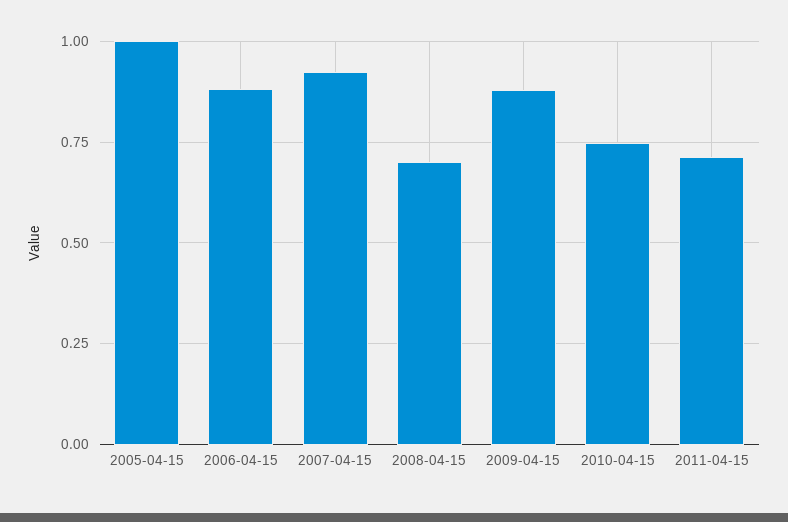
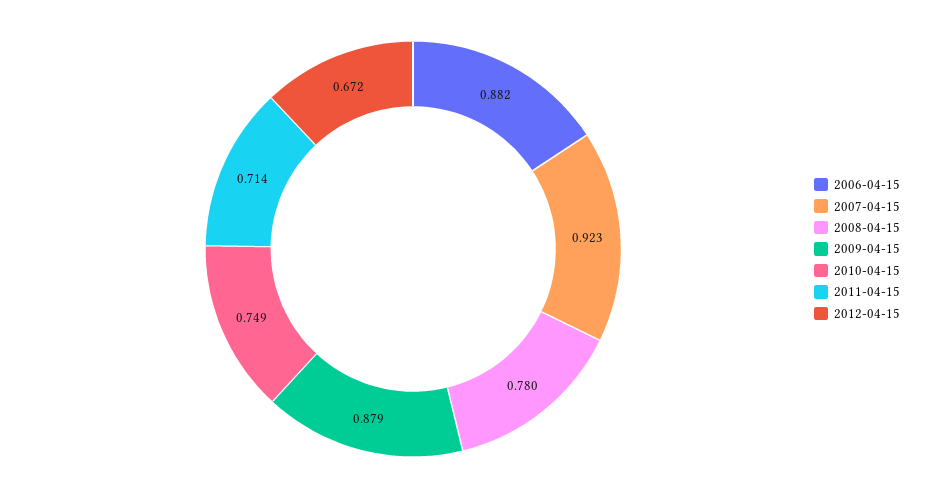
2005-04-15: 1 -> none
2008-04-15: 0.7 -> 0.78
2012-04-15: none -> 0.672

